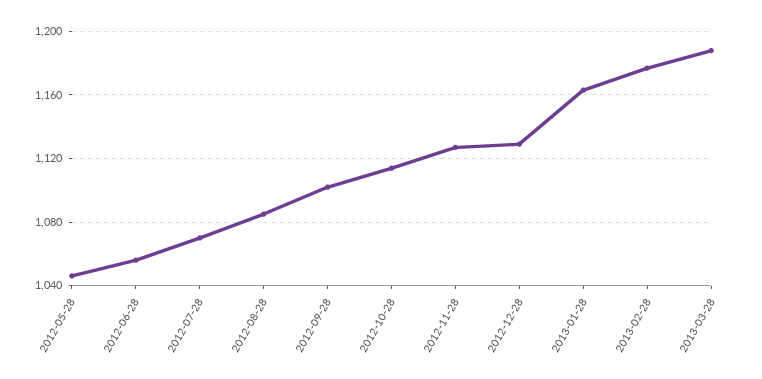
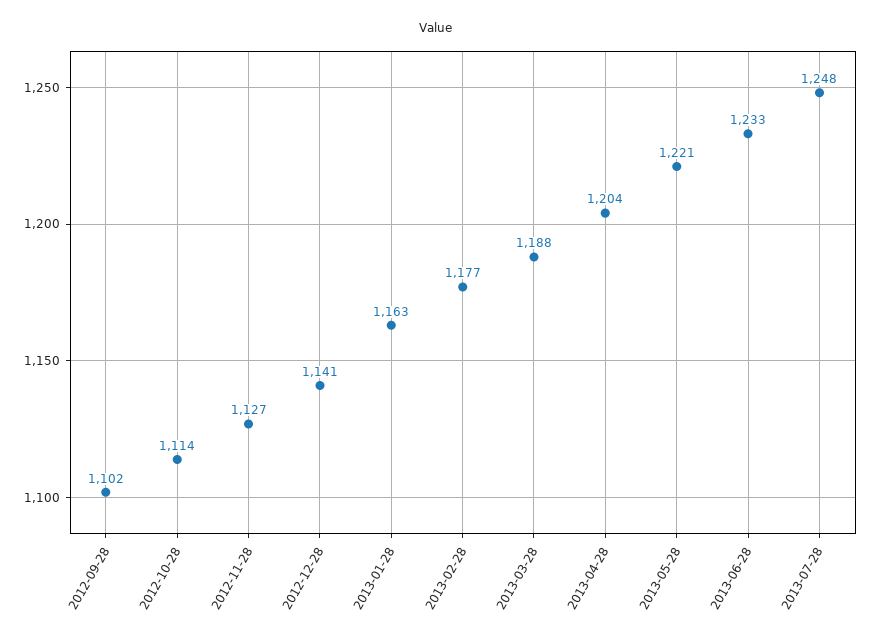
2012-05-28: 1045 -> none
2012-06-28: 1055 -> none
2012-07-28: 1070 -> none
2012-08-28: 1085 -> none
2012-12-28: 1130 -> 1141
2013-04-28: none -> 1204
2013-05-28: none -> 1221
2013-06-28: none -> 1233
2013-07-28: none -> 1248

